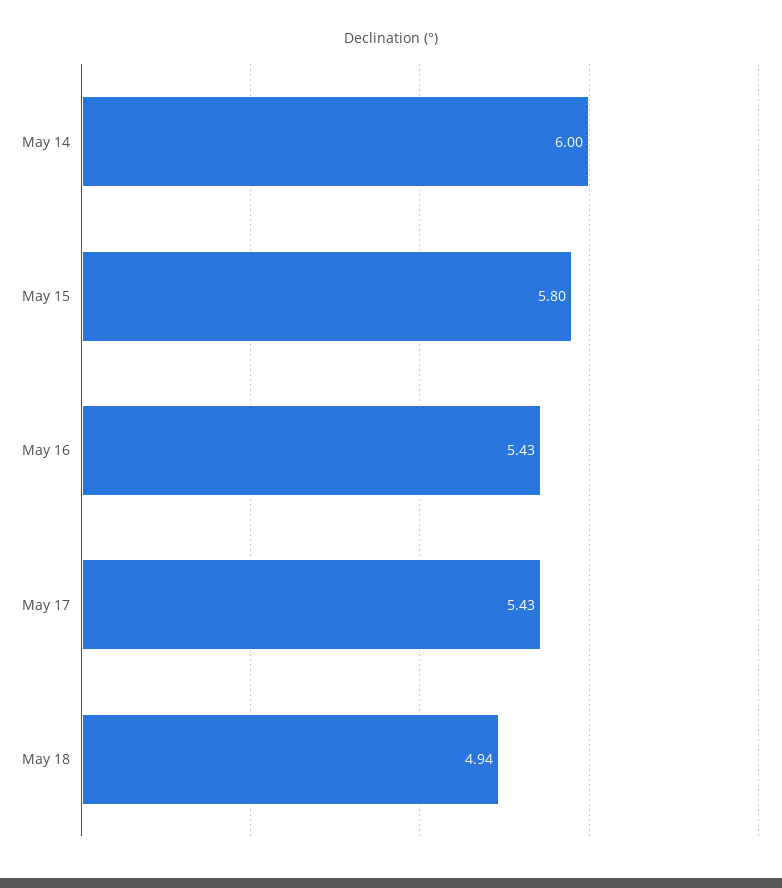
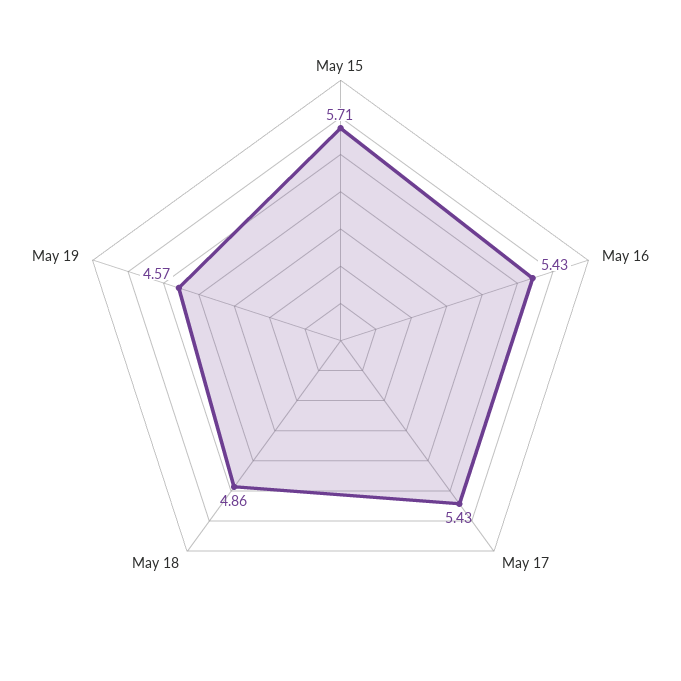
May 14: 6 -> none
May 15: 5.8 -> 5.71
May 18: 4.94 -> 4.86
May 19: none -> 4.57

